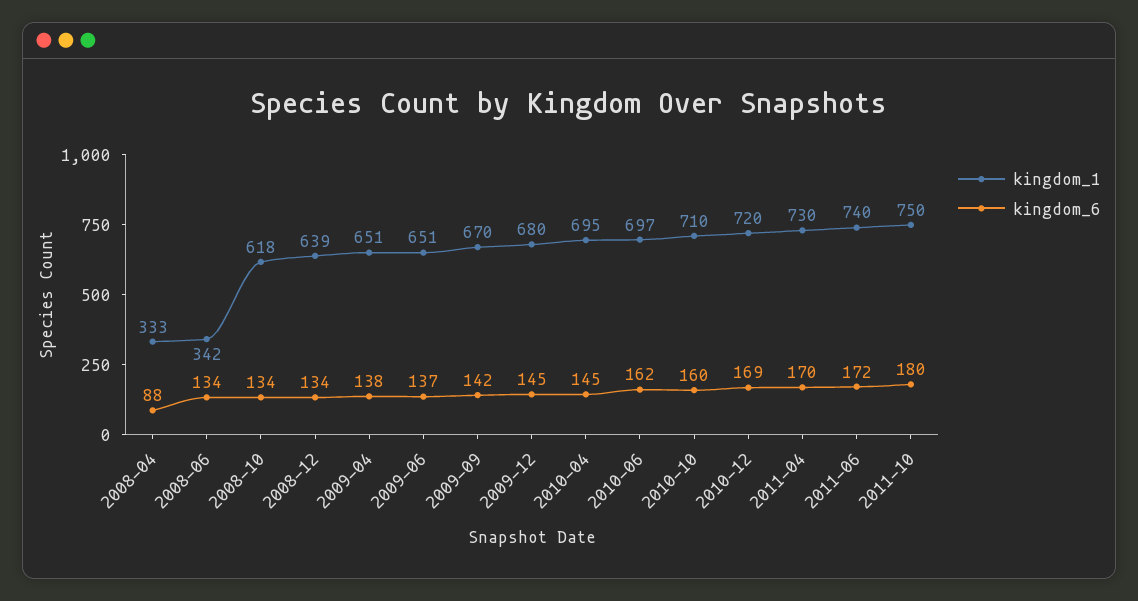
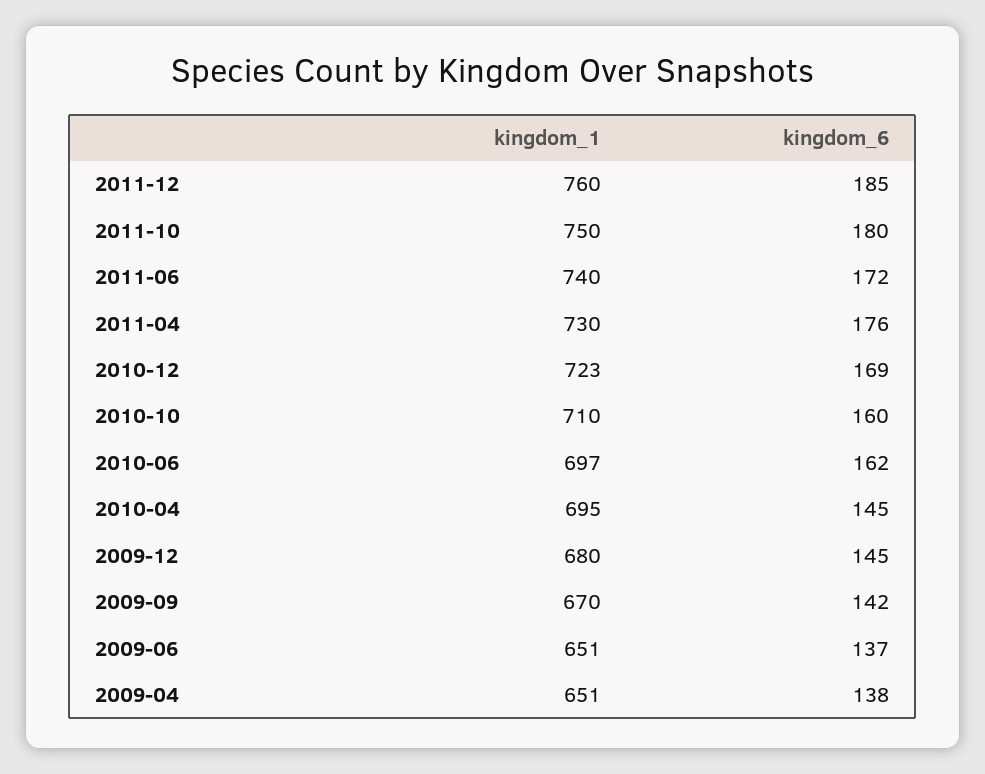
kingdom_1, 2008-04: 333 -> none
kingdom_6, 2008-04: 88 -> none
kingdom_1, 2008-06: 342 -> none
kingdom_6, 2008-06: 134 -> none
kingdom_1, 2008-10: 618 -> none
kingdom_6, 2008-10: 134 -> none
kingdom_1, 2008-12: 639 -> none
kingdom_6, 2008-12: 134 -> none
kingdom_1, 2010-12: 720 -> 723
kingdom_6, 2011-04: 170 -> 176
kingdom_1, 2011-12: none -> 760
kingdom_6, 2011-12: none -> 185

